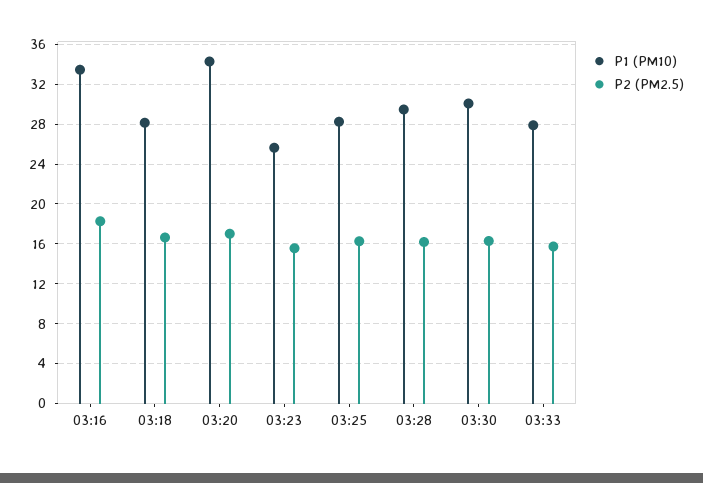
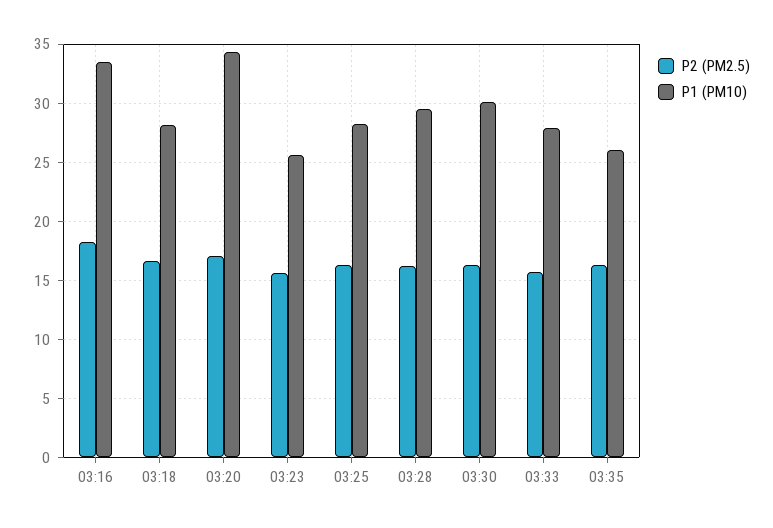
P2 (PM2.5), 03:35: none -> 16
P1 (PM10), 03:35: none -> 26

